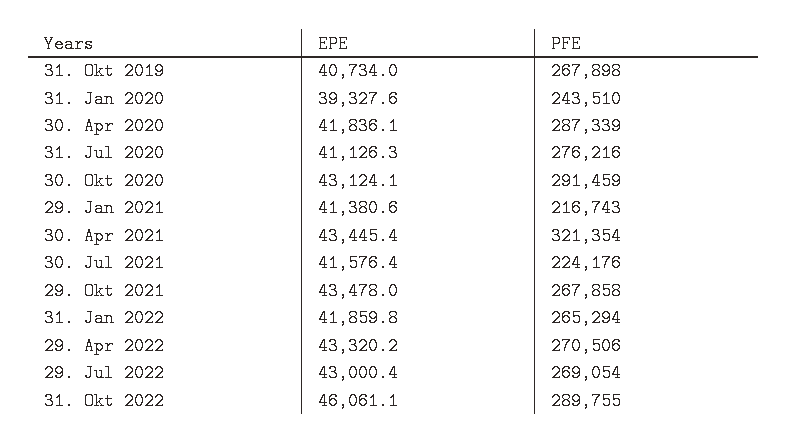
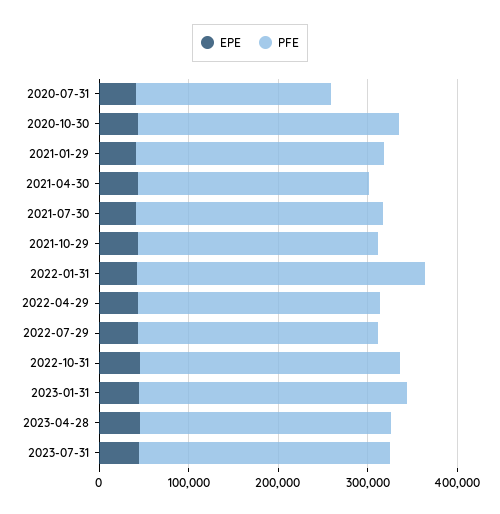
EPE, 31. Okt 2019: 40734 -> none
PFE, 31. Okt 2019: 267898 -> none
EPE, 31. Jan 2020: 39327.6 -> none
PFE, 31. Jan 2020: 243510 -> none
EPE, 30. Apr 2020: 41836.1 -> none
PFE, 30. Apr 2020: 287339 -> none
PFE, 31. Jul 2020: 276216 -> 220000
PFE, 29. Jan 2021: 216743 -> 280000
PFE, 30. Apr 2021: 321354 -> 260000
PFE, 30. Jul 2021: 224176 -> 280000
PFE, 31. Jan 2022: 265294 -> 320000
EPE, 2023-01-31: none -> 40000
PFE, 2023-01-31: none -> 300000
EPE, 2023-04-28: none -> 40000
PFE, 2023-04-28: none -> 280000
EPE, 2023-07-31: none -> 40000
PFE, 2023-07-31: none -> 280000

